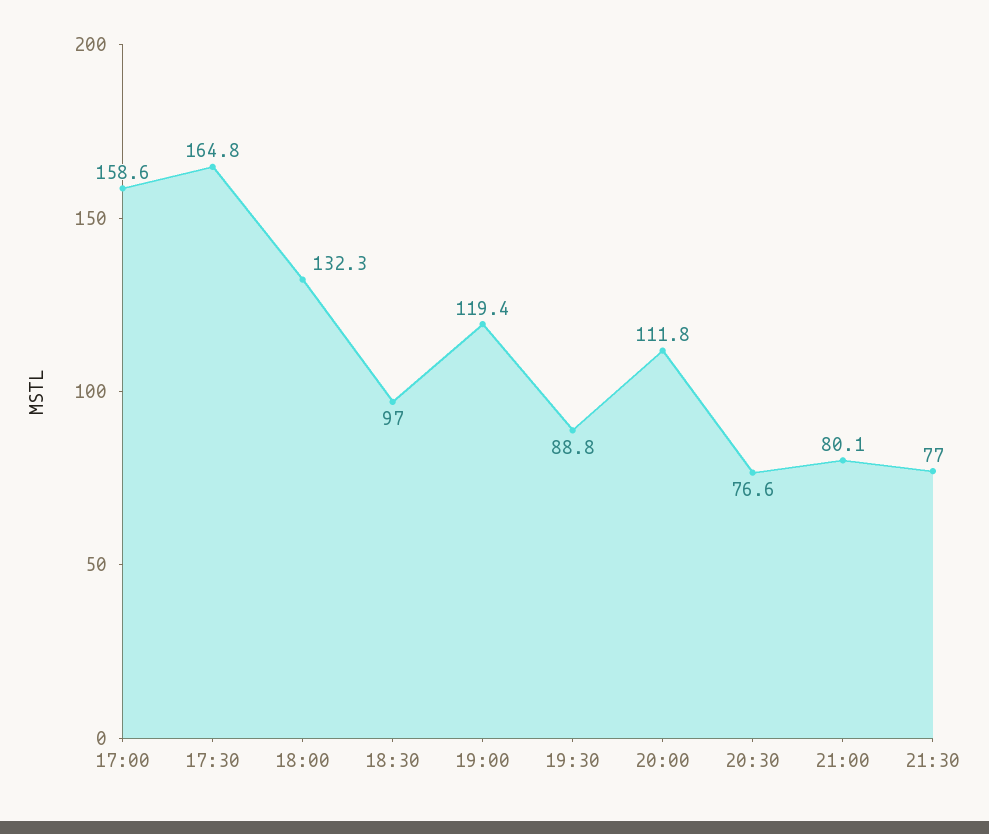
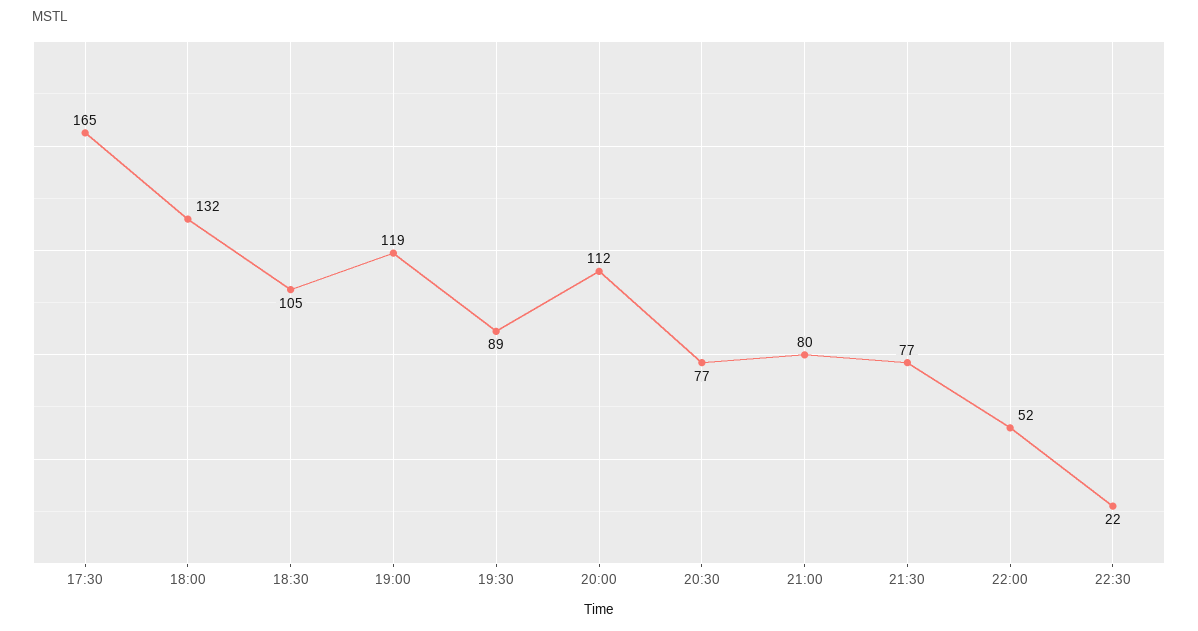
17:00: 158.6 -> none
18:30: 97 -> 105
22:00: none -> 52
22:30: none -> 22

